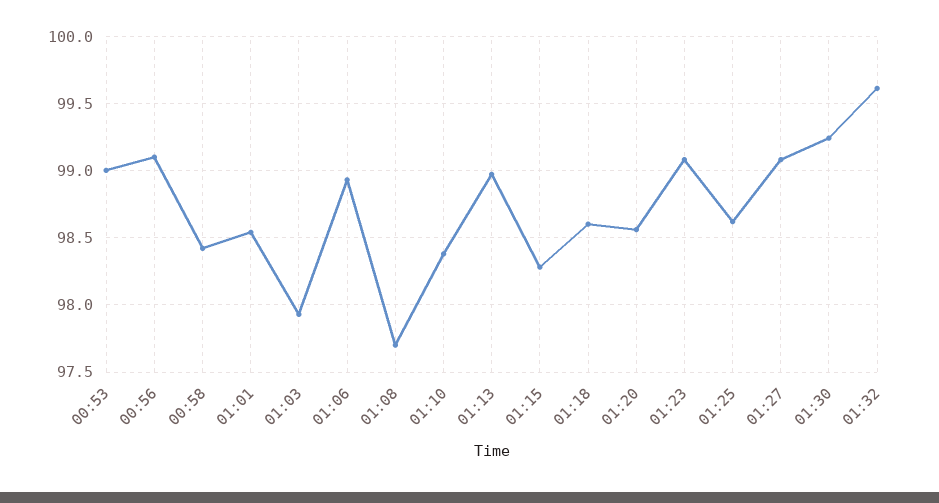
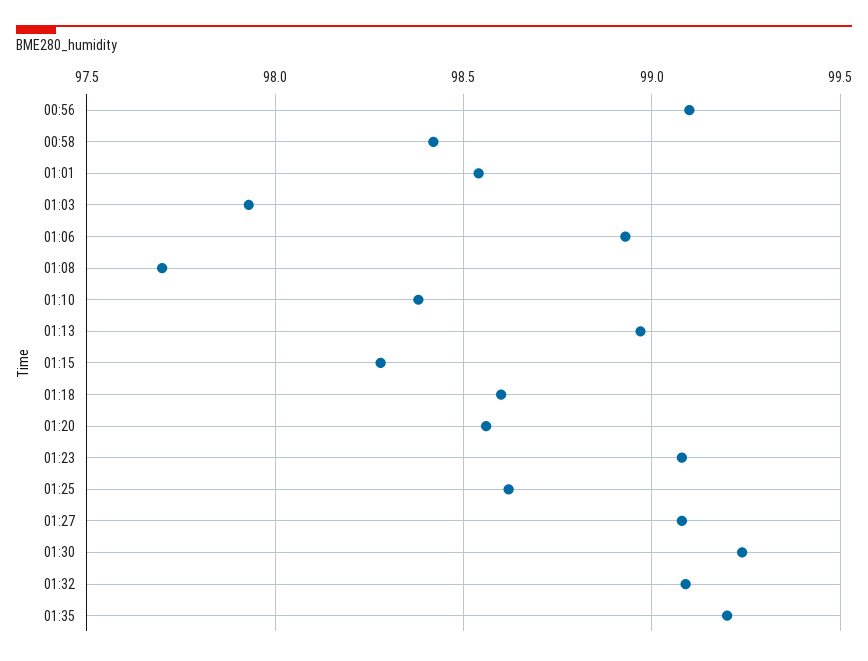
00:53: 99 -> none
01:32: 99.6 -> 99.1
01:35: none -> 99.2

